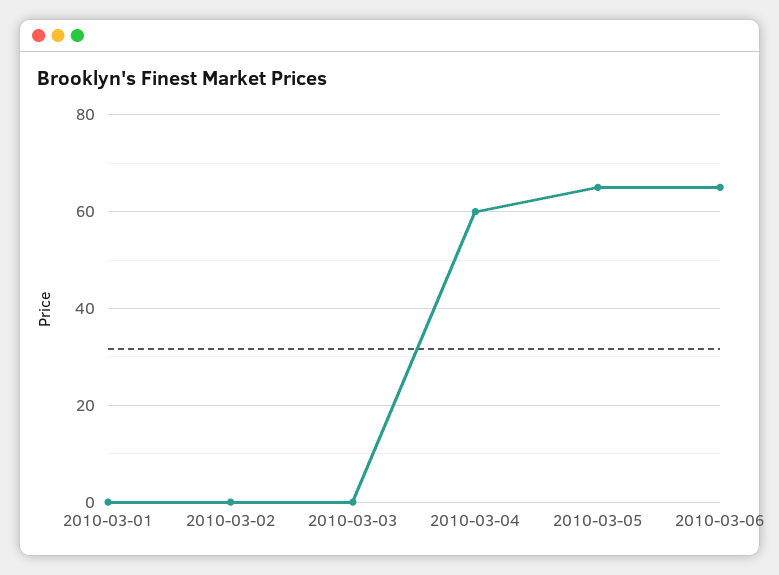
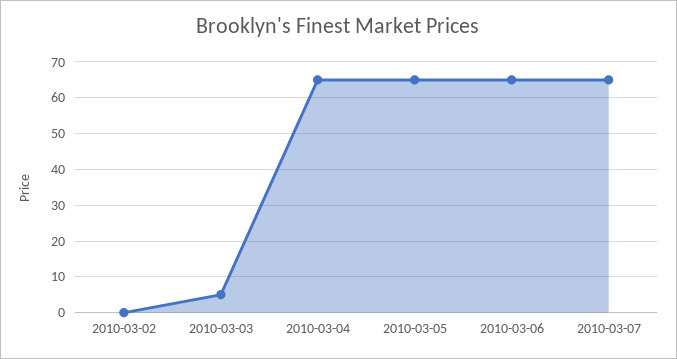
2010-03-01: 0 -> none
2010-03-03: 0 -> 5
2010-03-04: 60 -> 65
2010-03-07: none -> 65

